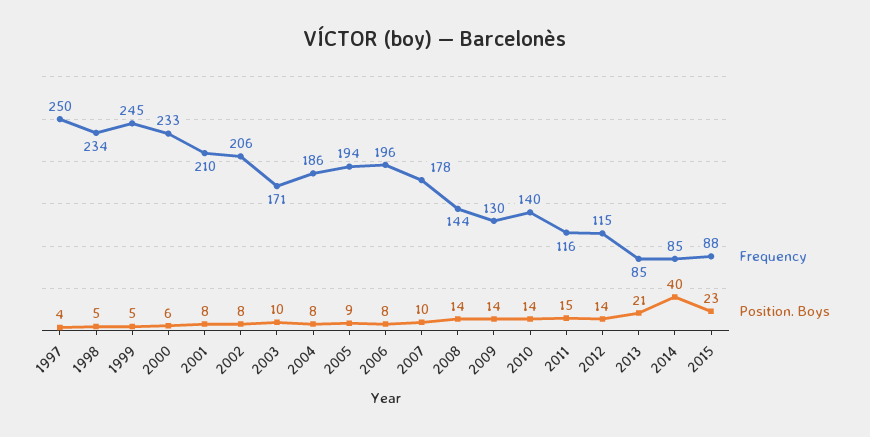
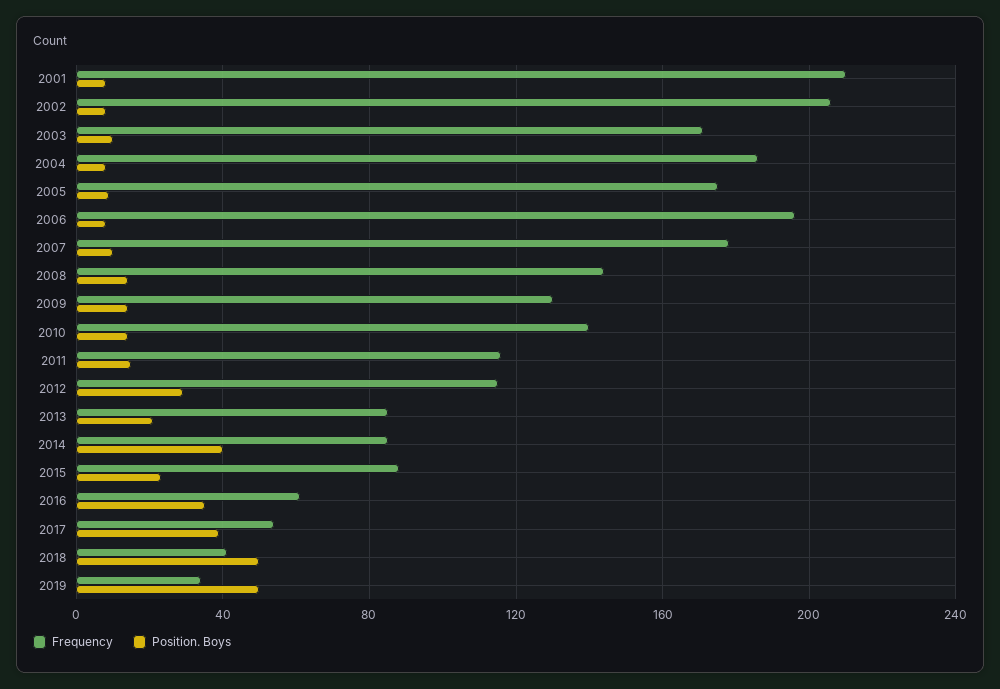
Frequency, 1997: 250 -> none
Position. Boys, 1997: 4 -> none
Frequency, 1998: 234 -> none
Position. Boys, 1998: 5 -> none
Frequency, 1999: 245 -> none
Position. Boys, 1999: 5 -> none
Frequency, 2000: 233 -> none
Position. Boys, 2000: 6 -> none
Frequency, 2005: 194 -> 175
Position. Boys, 2012: 14 -> 30
Frequency, 2016: none -> 60
Position. Boys, 2016: none -> 35
Frequency, 2017: none -> 55
Position. Boys, 2017: none -> 40
Frequency, 2018: none -> 40
Position. Boys, 2018: none -> 50
Frequency, 2019: none -> 35
Position. Boys, 2019: none -> 50

